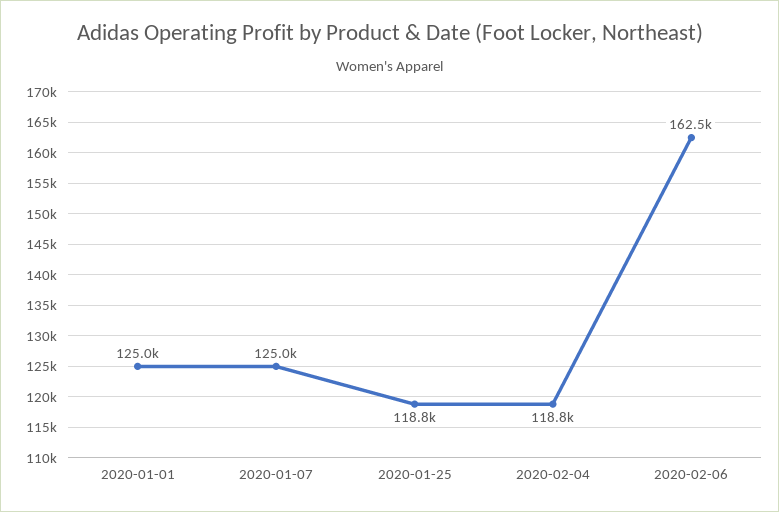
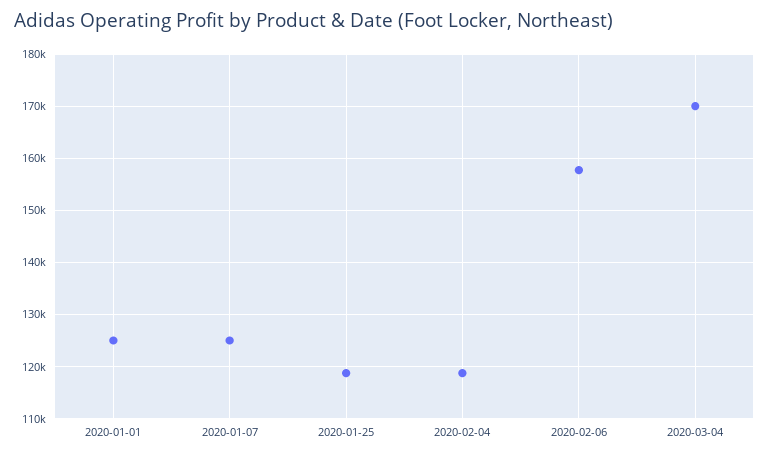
2020-02-06: 162500 -> 158000
2020-03-04: none -> 170000

